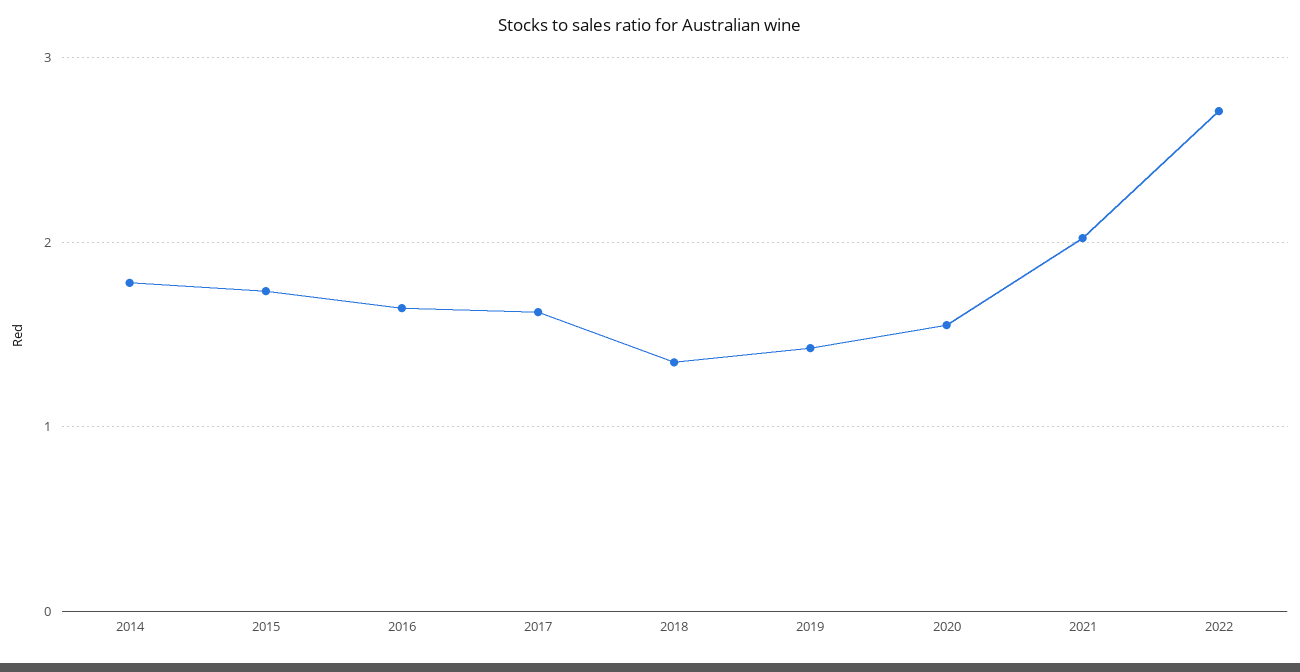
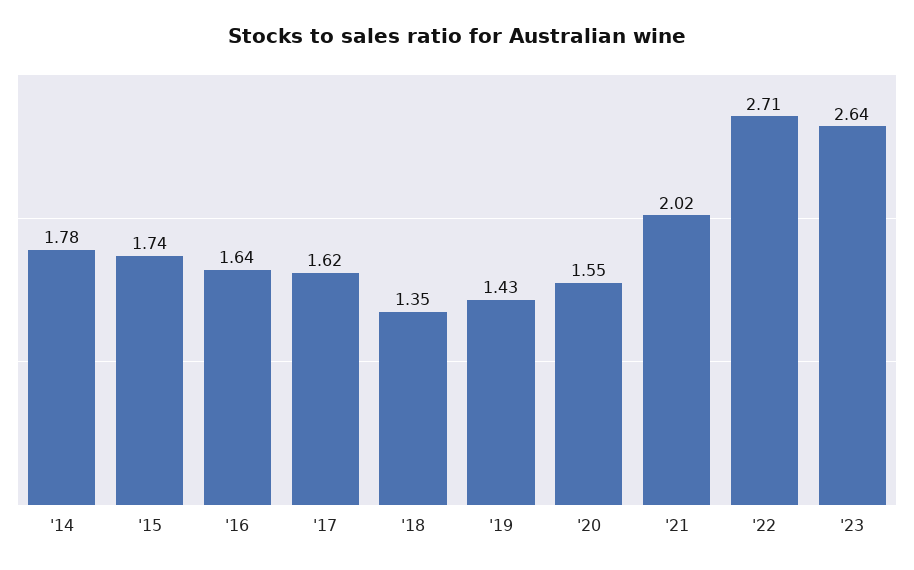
'23: none -> 2.64

